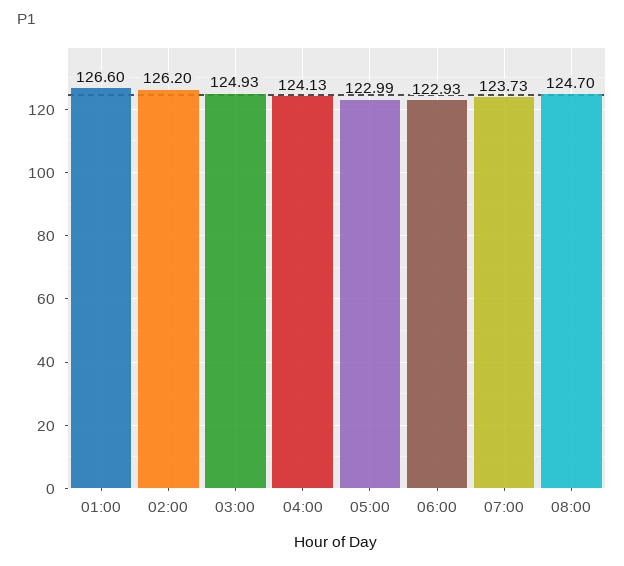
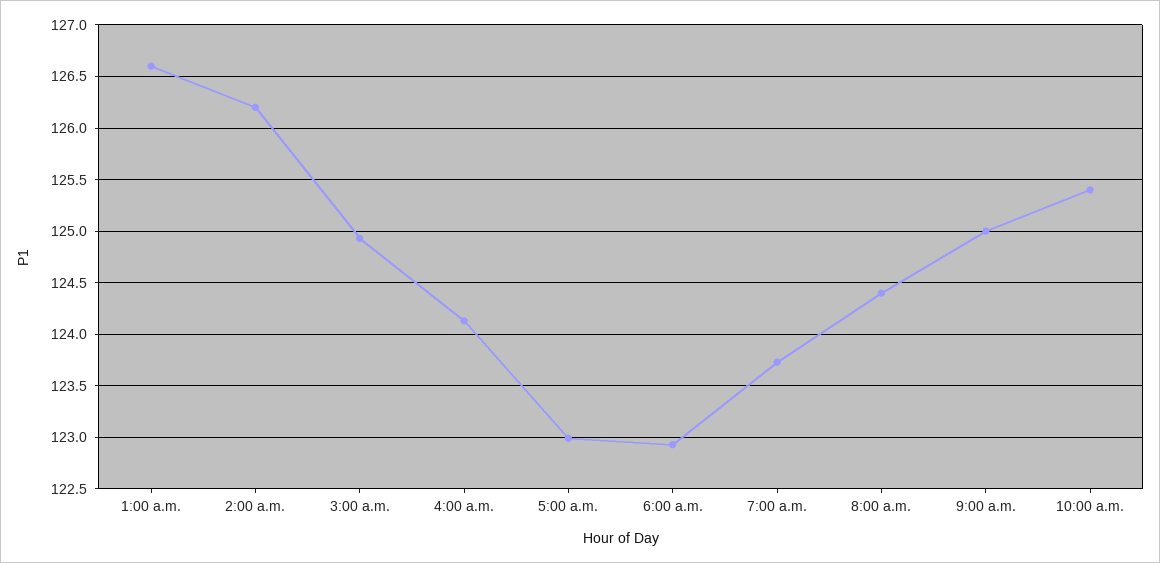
08:00: 124.7 -> 124.4
9:00 a.m.: none -> 125
10:00 a.m.: none -> 125.4

